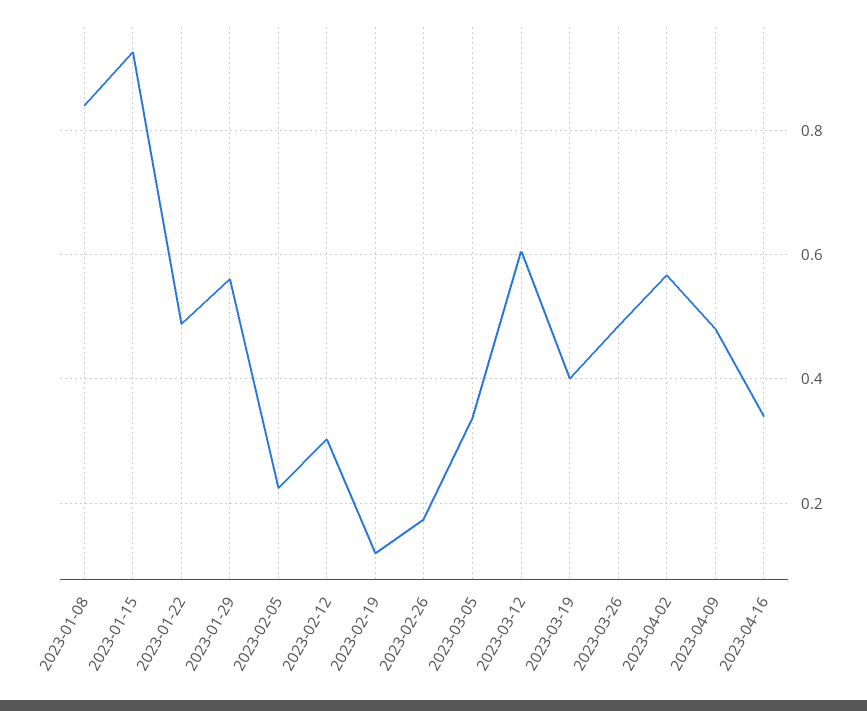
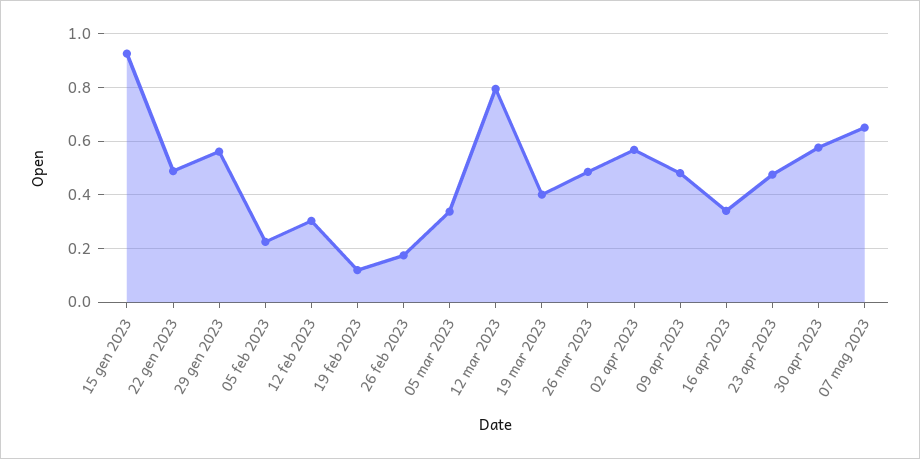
2023-01-08: 0.84 -> none
2023-03-12: 0.6 -> 0.8
23 apr 2023: none -> 0.475
30 apr 2023: none -> 0.575
07 mag 2023: none -> 0.65

